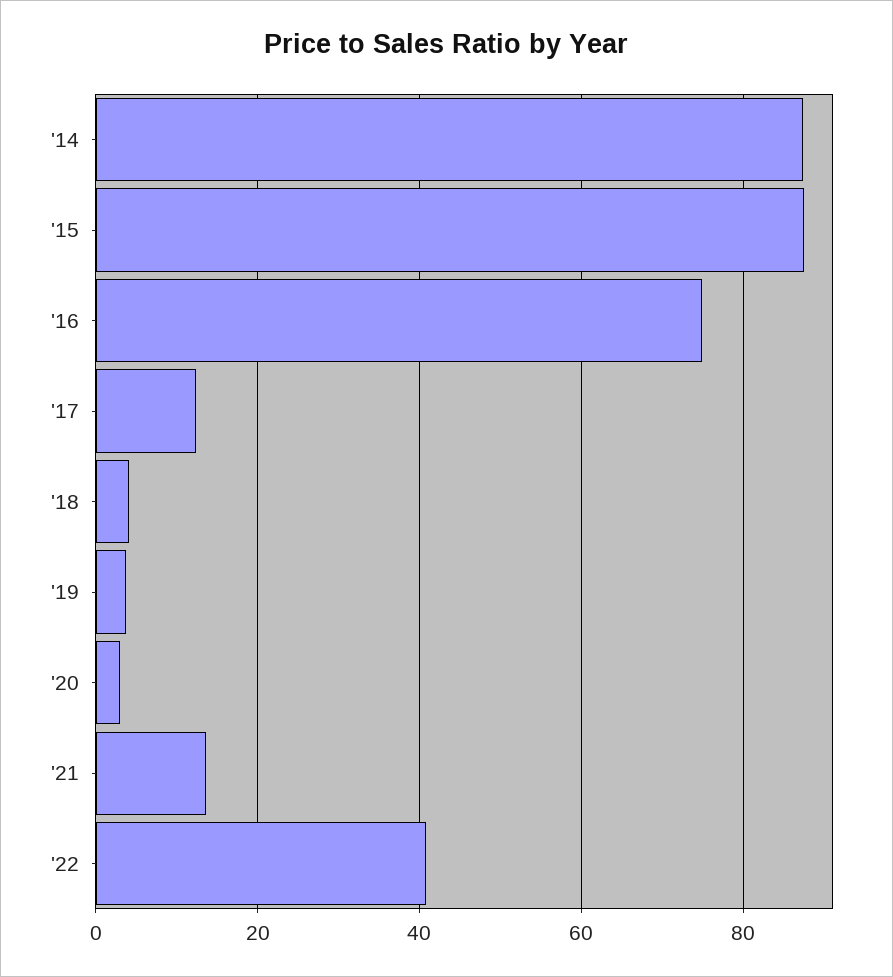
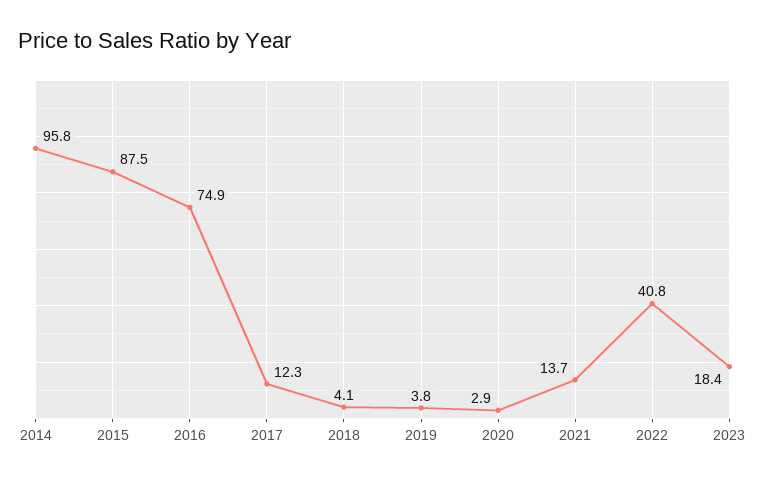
'14: 88 -> 95.8
2023: none -> 18.4

